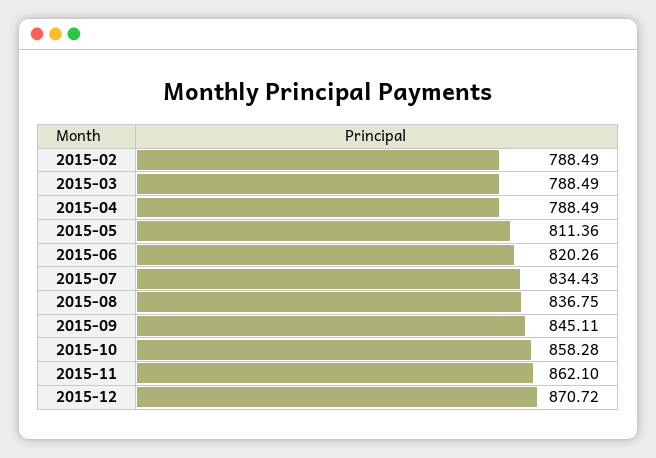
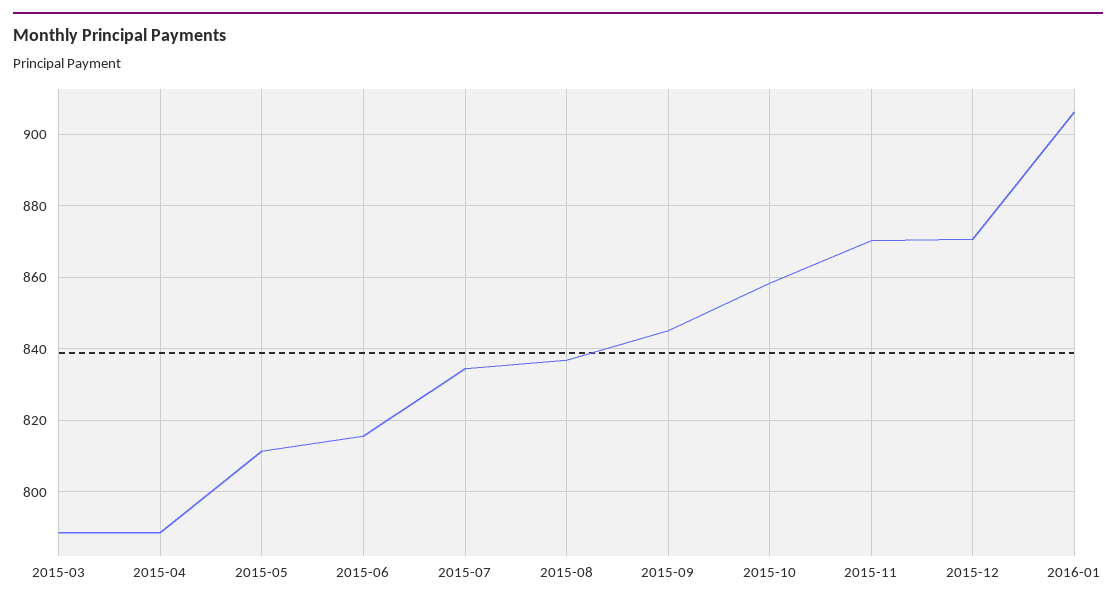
2015-02: 788.49 -> none
2015-06: 820.26 -> 816
2015-11: 862.1 -> 870
2016-01: none -> 906

